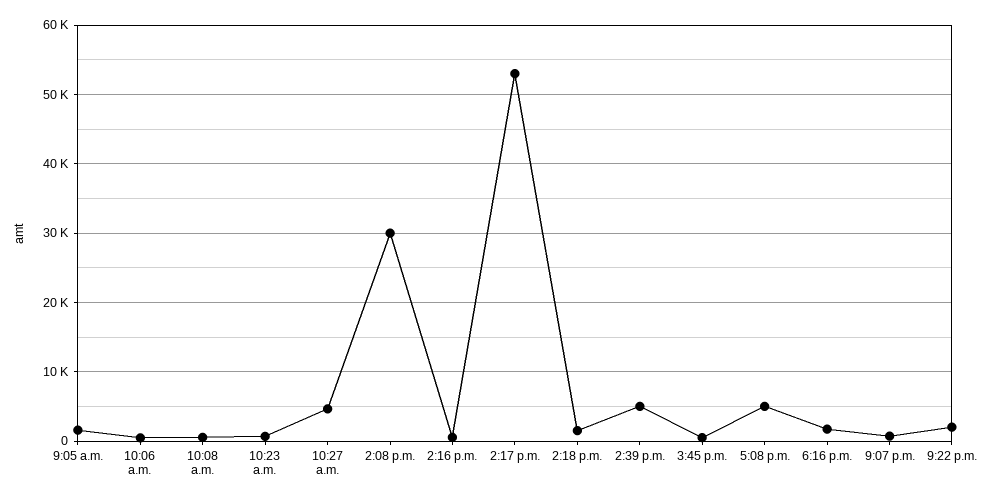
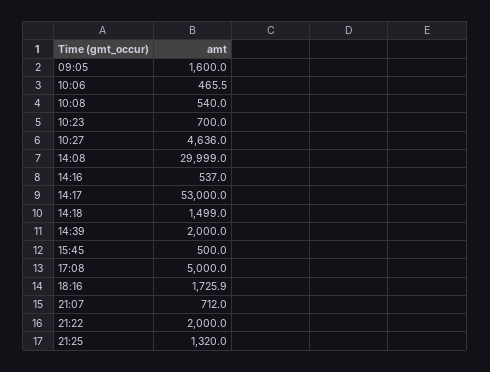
2:39 p.m.: 5000 -> 2000
21:25: none -> 1320

